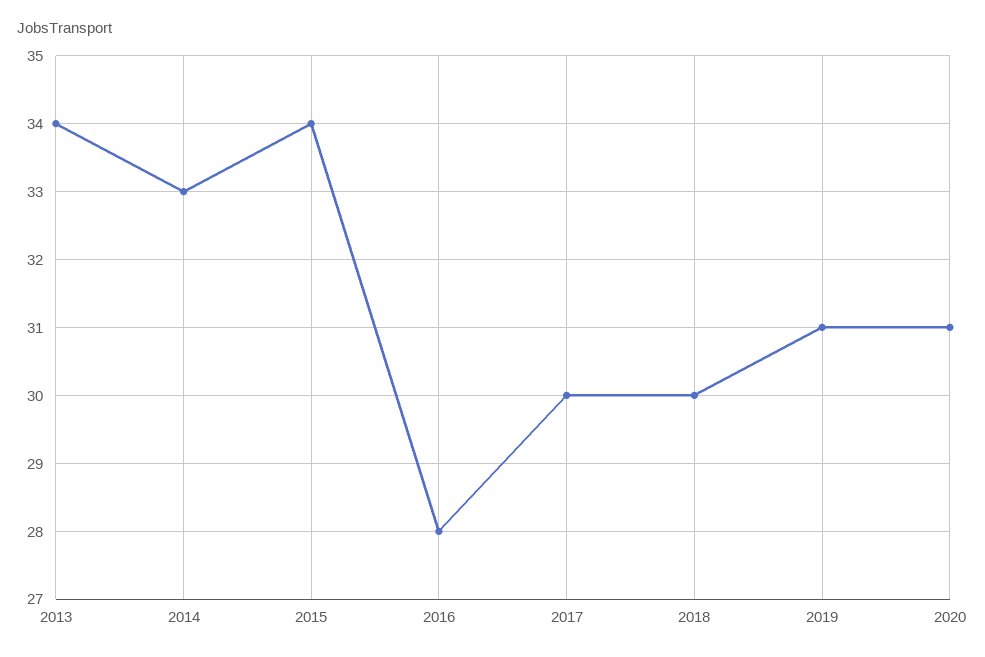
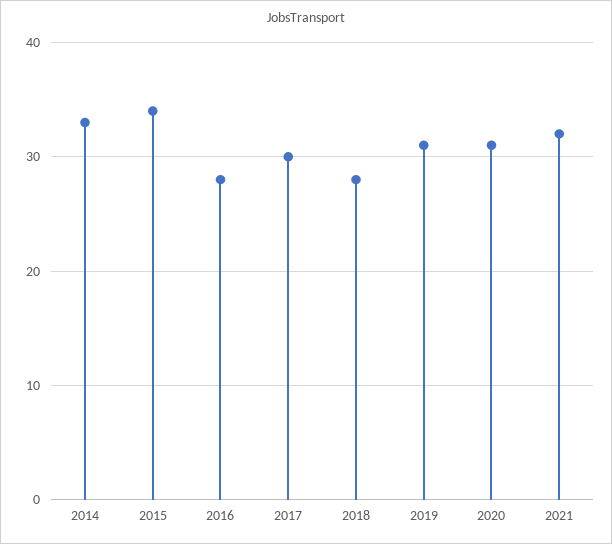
2013: 34 -> none
2018: 30 -> 28
2021: none -> 32

